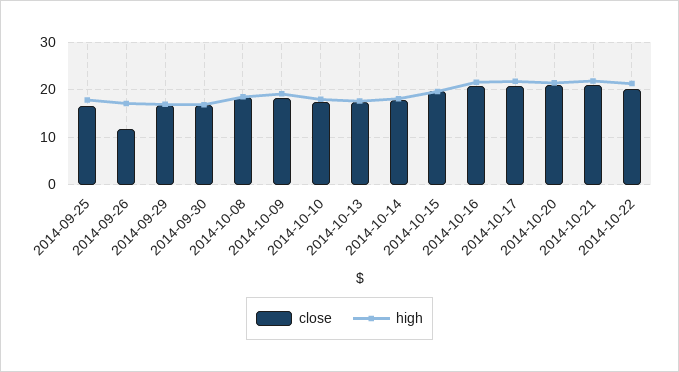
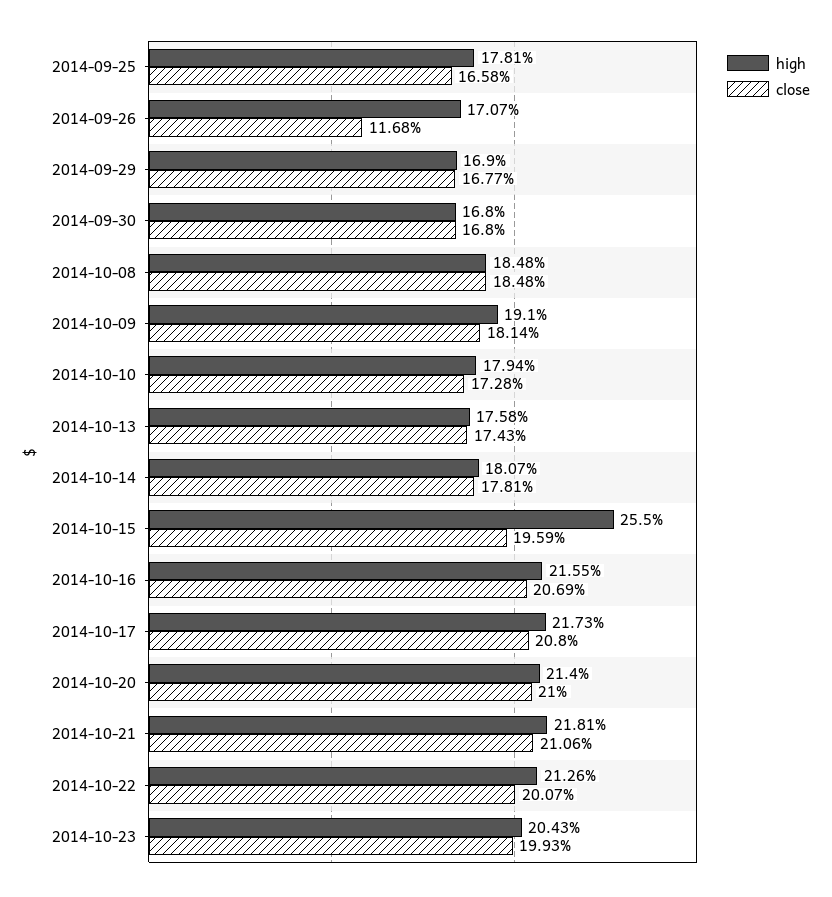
high, 2014-10-15: 20 -> 25.5
high, 2014-10-23: none -> 20.43
close, 2014-10-23: none -> 19.93

